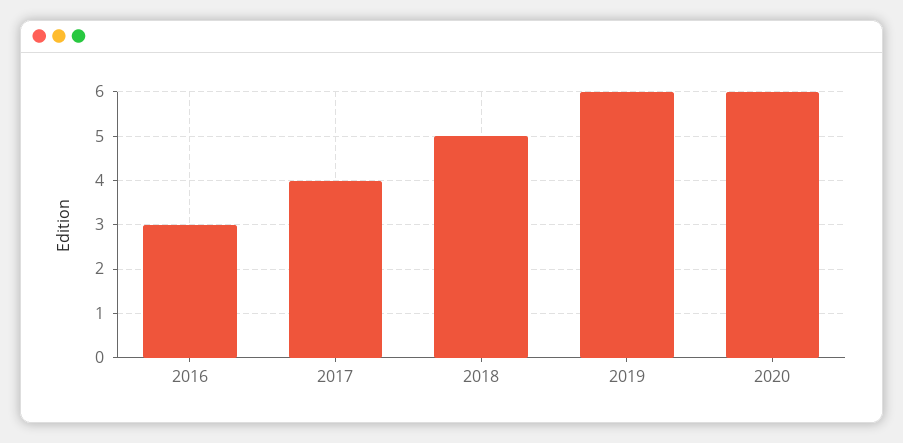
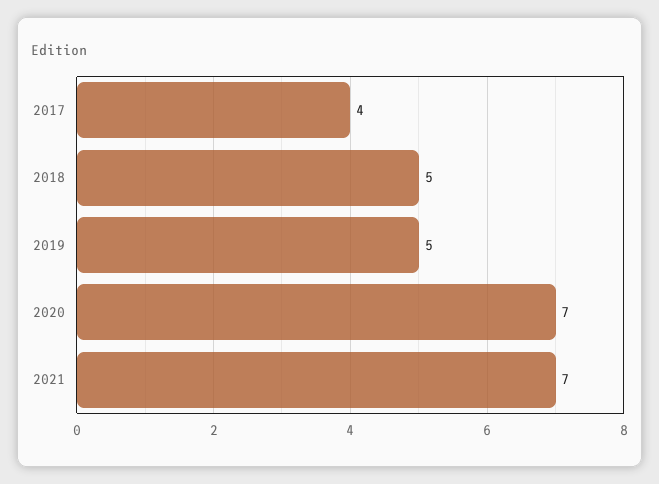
2016: 3 -> none
2019: 6 -> 5
2020: 6 -> 7
2021: none -> 7

